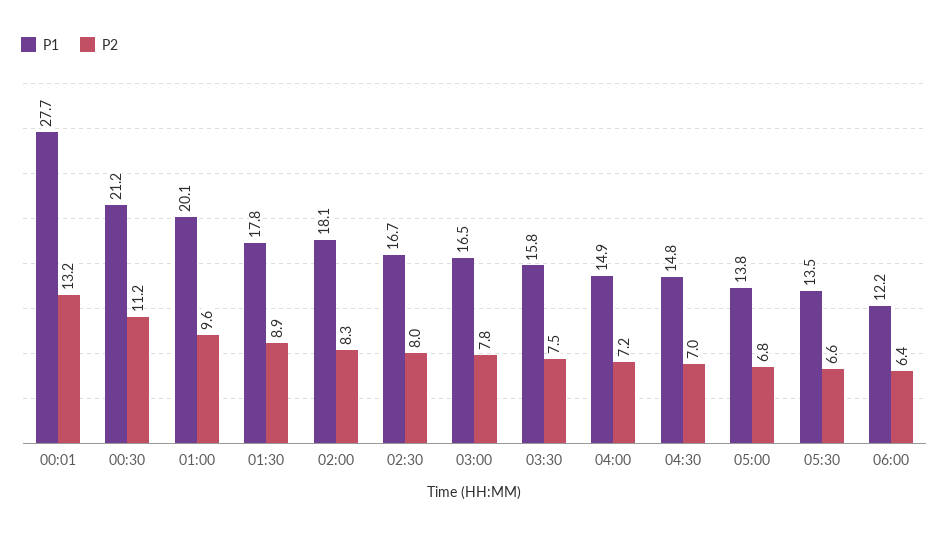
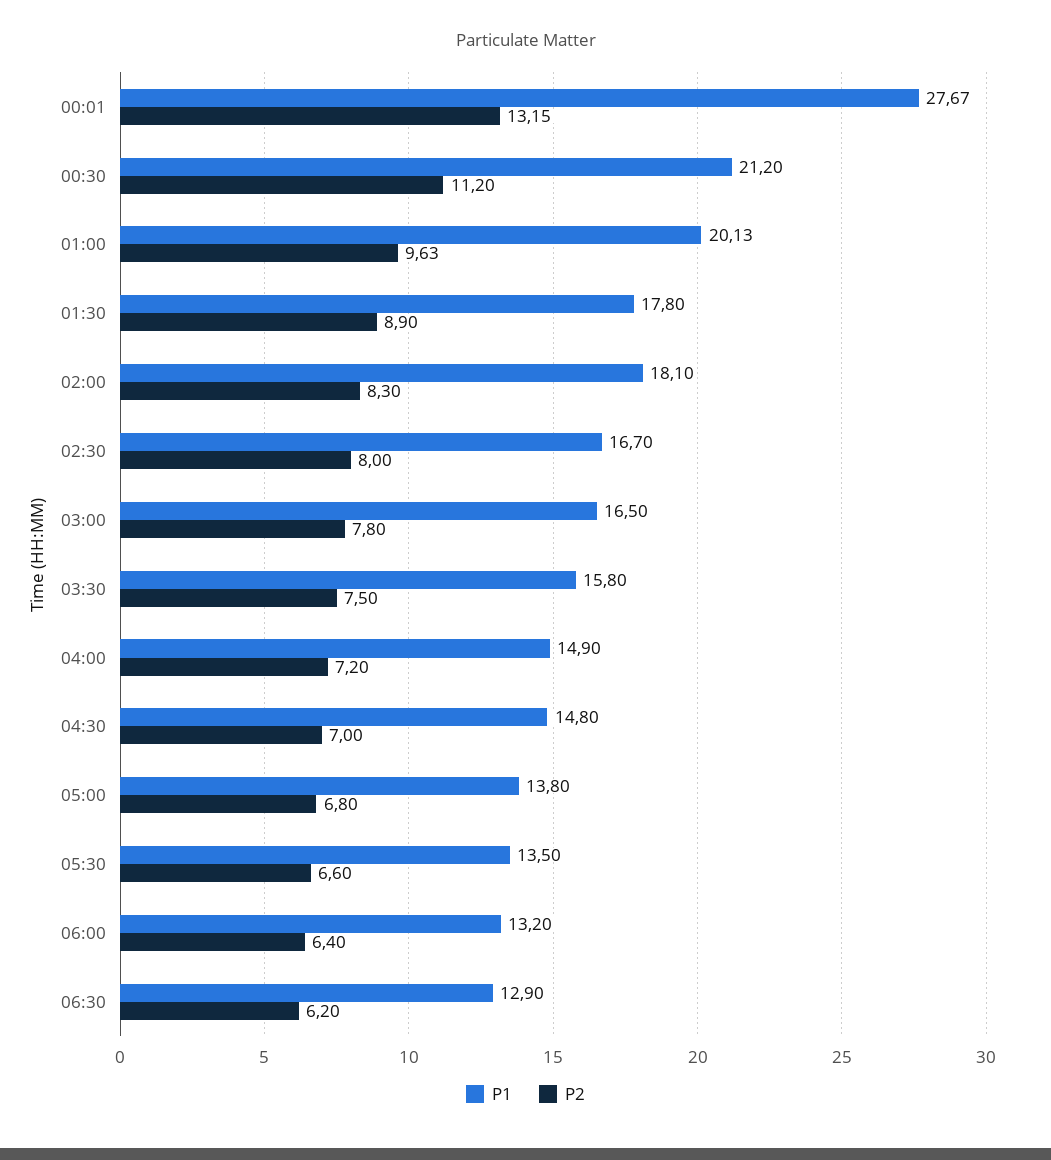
P1, 06:00: 12.2 -> 13.2
P1, 06:30: none -> 12.9
P2, 06:30: none -> 6.2

